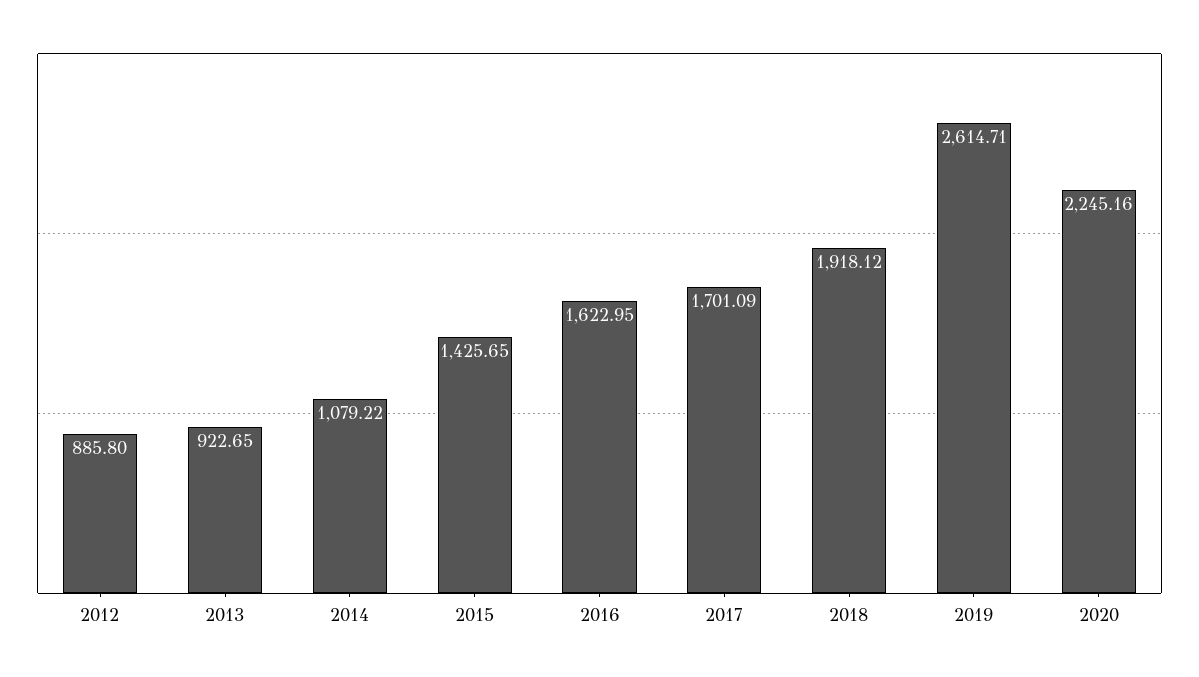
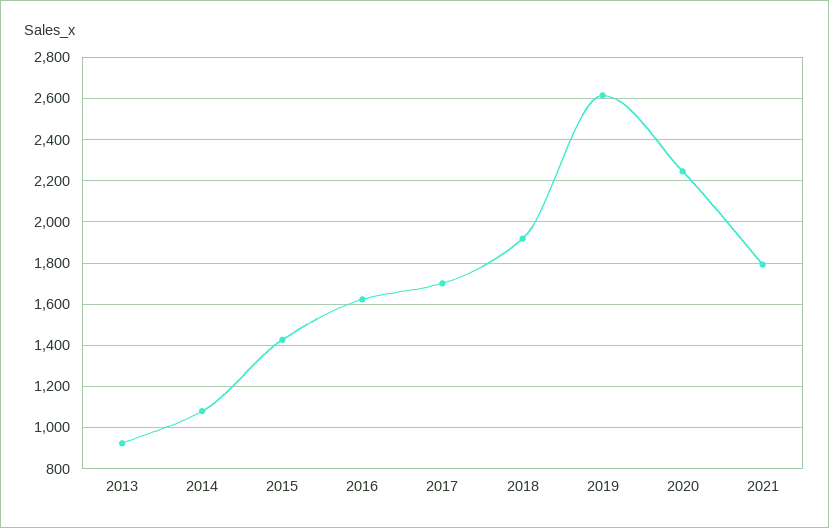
2012: 885.8 -> none
2021: none -> 1800

